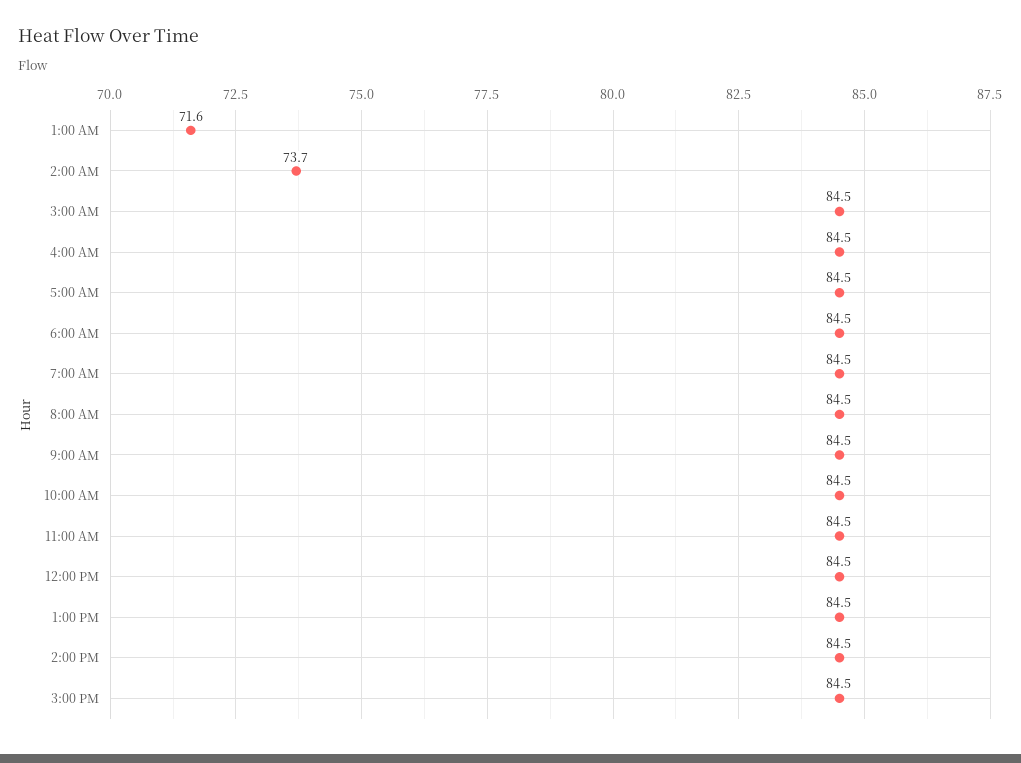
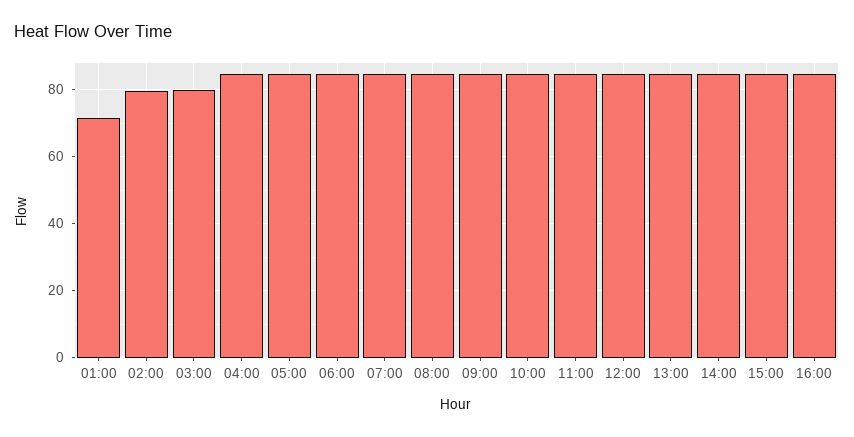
2:00 AM: 73.7 -> 80
3:00 AM: 84.5 -> 80
16:00: none -> 84

